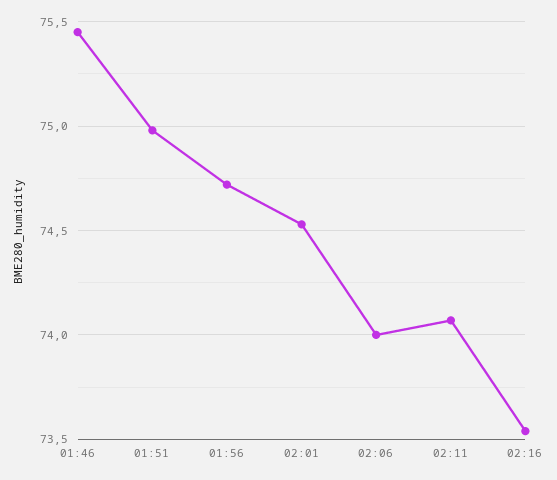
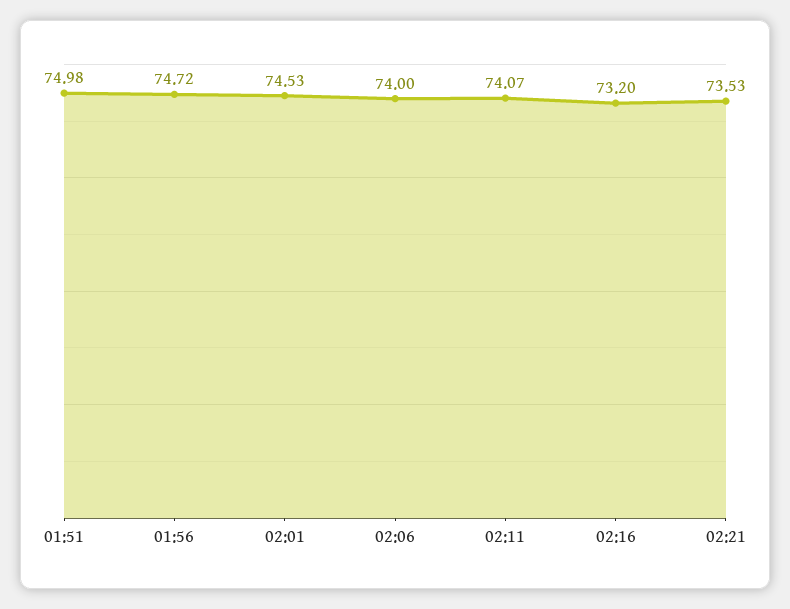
01:46: 75.45 -> none
02:16: 73.55 -> 73.2
02:21: none -> 73.53

